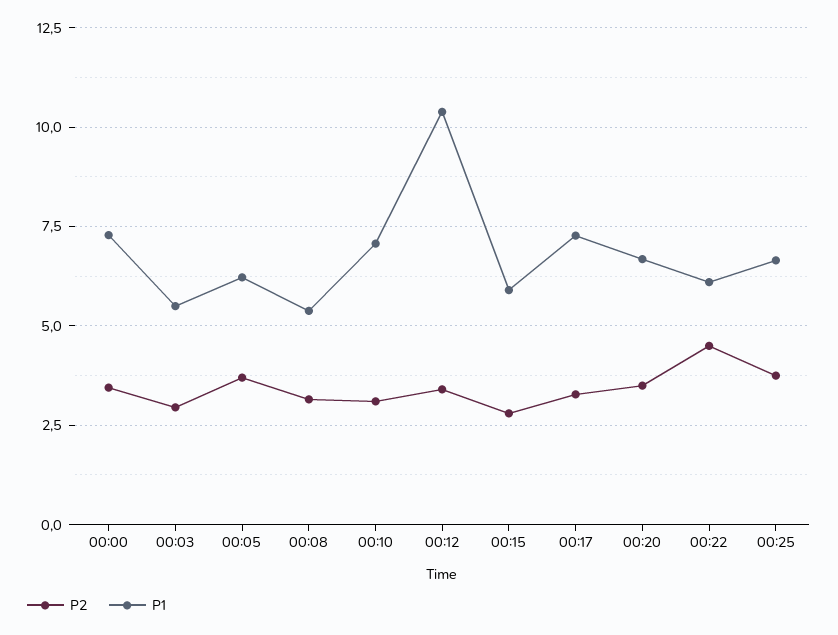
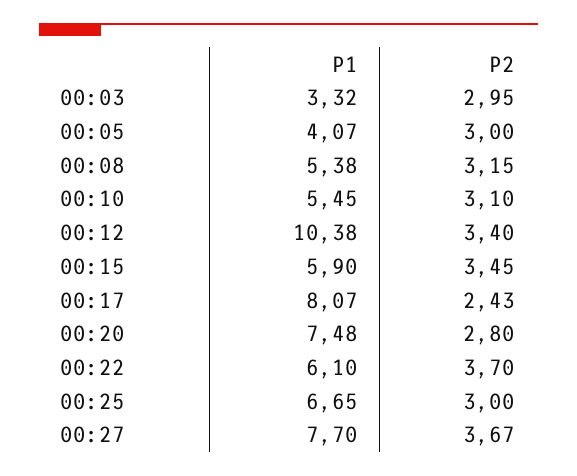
P2, 00:00: 3.5 -> none
P1, 00:00: 7.25 -> none
P1, 00:03: 5.5 -> 3.32
P2, 00:05: 3.75 -> 3
P1, 00:05: 6.25 -> 4.07
P1, 00:10: 7 -> 5.45
P2, 00:15: 2.75 -> 3.45
P2, 00:17: 3.25 -> 2.43
P1, 00:17: 7.25 -> 8.07
P2, 00:20: 3.5 -> 2.8
P1, 00:20: 6.75 -> 7.48
P2, 00:22: 4.5 -> 3.7
P2, 00:25: 3.75 -> 3
P1, 00:27: none -> 7.7
P2, 00:27: none -> 3.67

